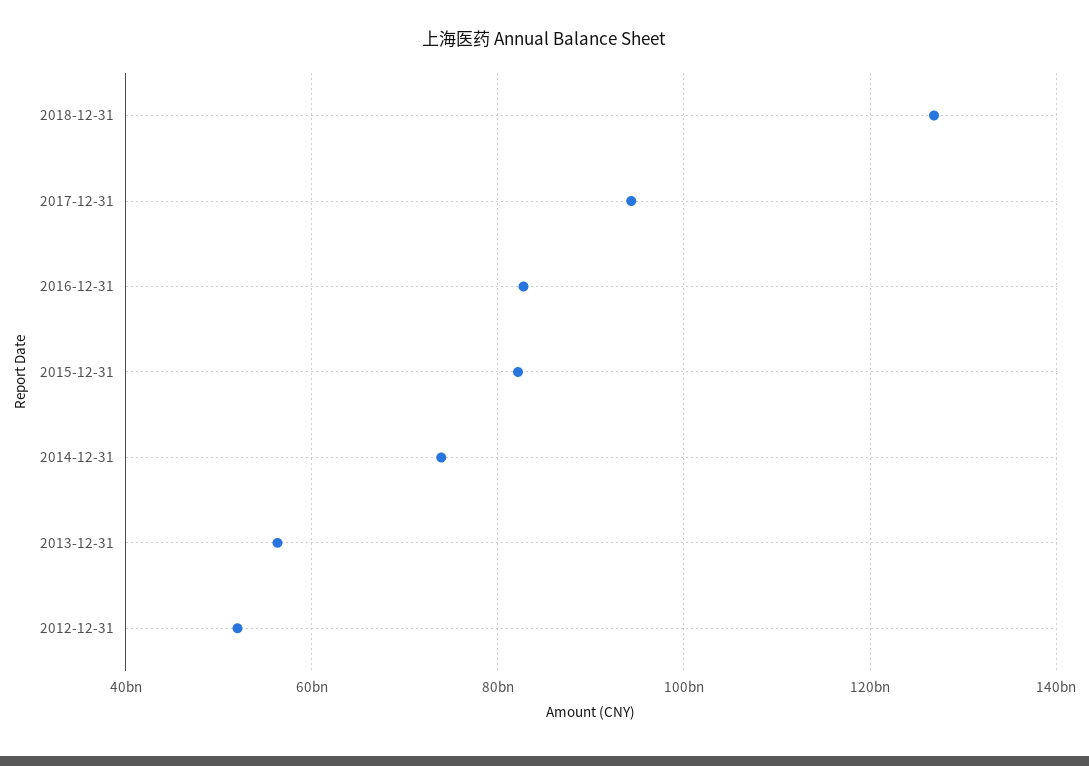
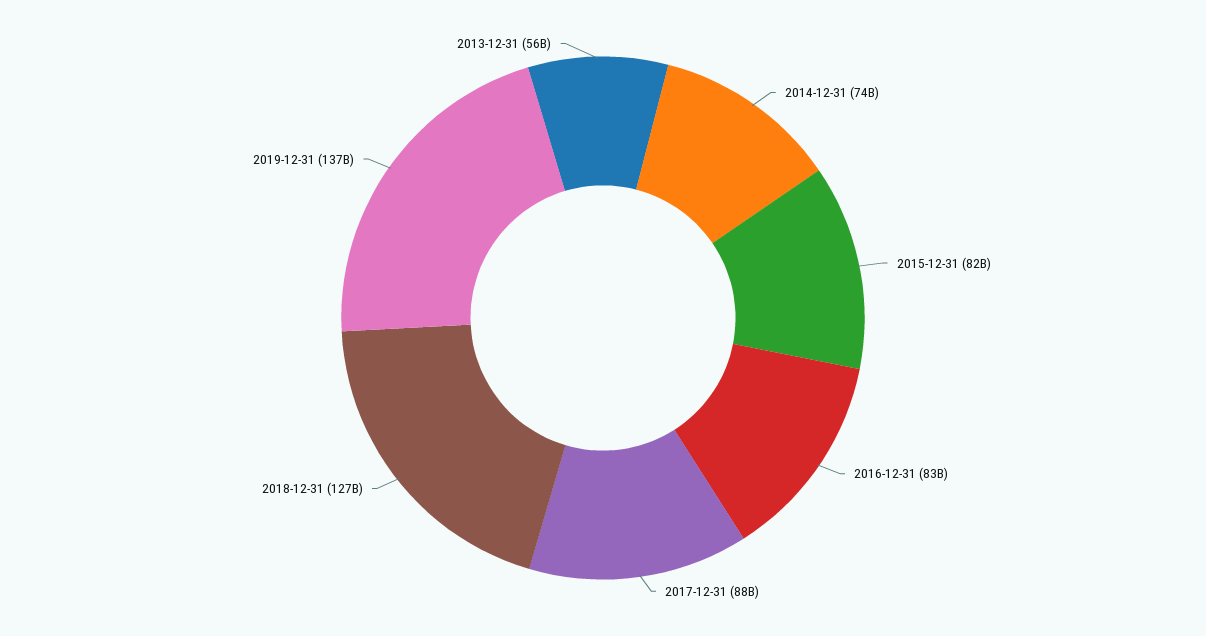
2017-12-31: 94000000000 -> 88000000000
2012-12-31: 52000000000 -> none
2019-12-31: none -> 137000000000

